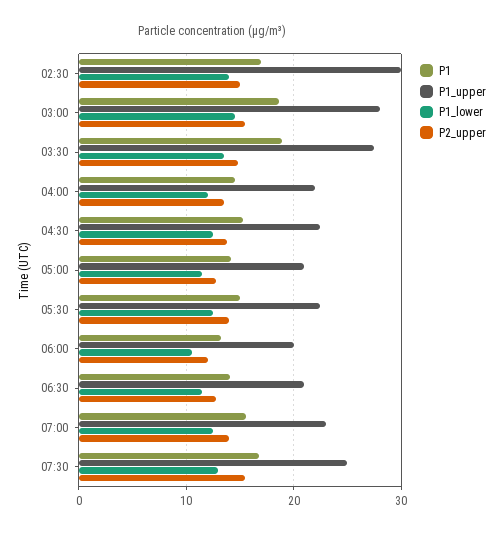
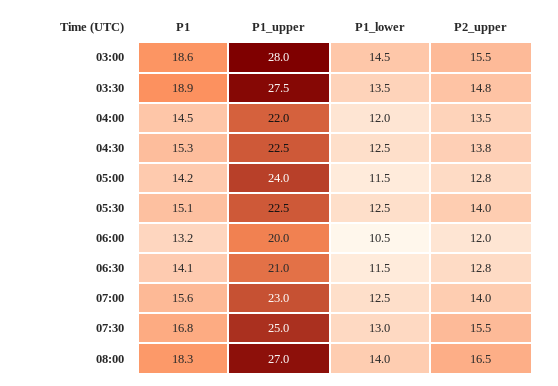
P1, 02:30: 17 -> none
P1_upper, 02:30: 30 -> none
P1_lower, 02:30: 14 -> none
P2_upper, 02:30: 15 -> none
P1_upper, 05:00: 21 -> 24
P1, 08:00: none -> 18.3
P1_upper, 08:00: none -> 27
P1_lower, 08:00: none -> 14
P2_upper, 08:00: none -> 16.5

